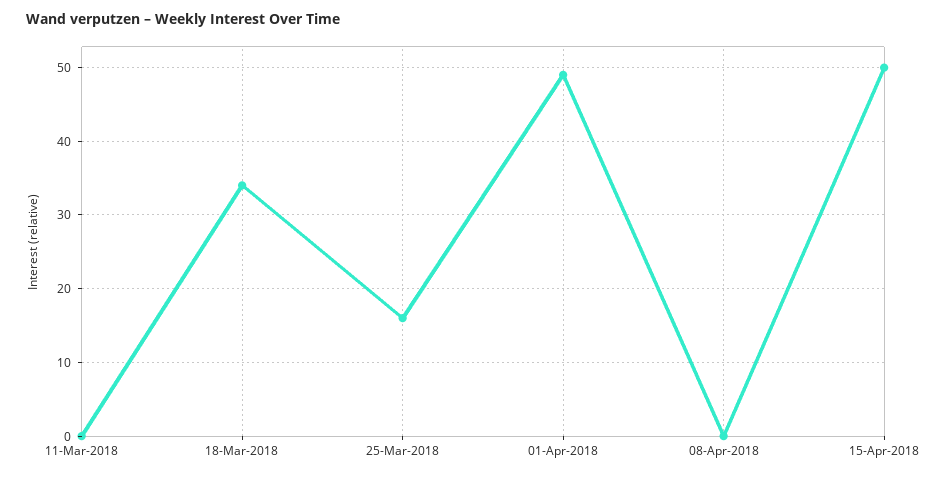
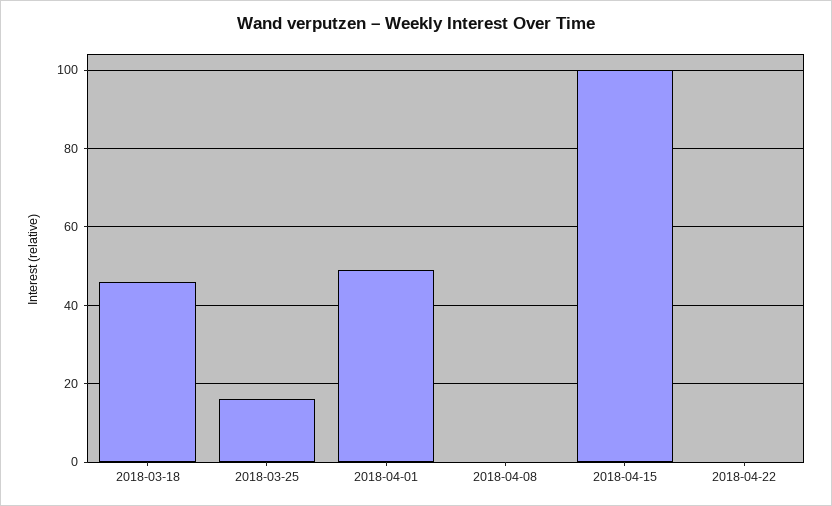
11-Mar-2018: 0 -> none
18-Mar-2018: 34 -> 45
15-Apr-2018: 50 -> 100
2018-04-22: none -> 0

